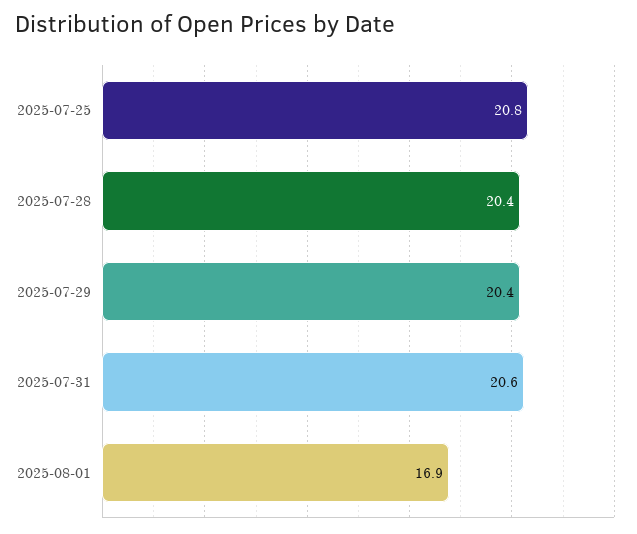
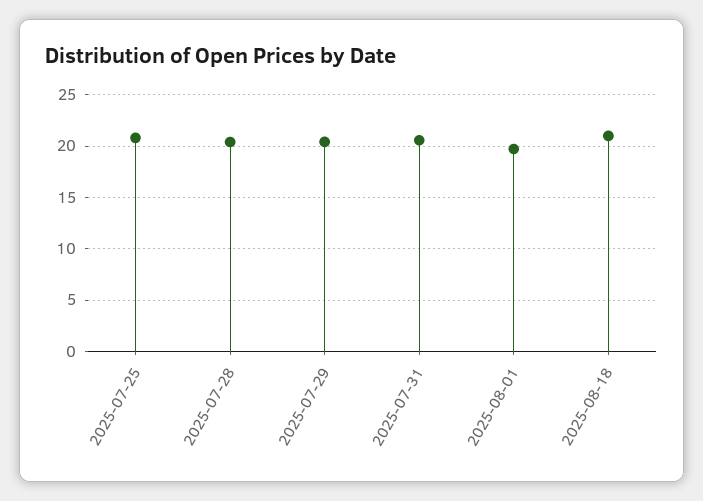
2025-08-01: 16.9 -> 20
2025-08-18: none -> 21

